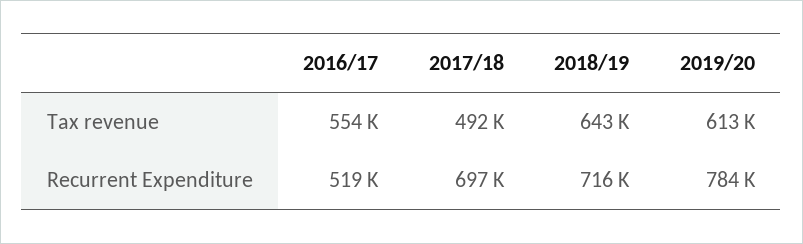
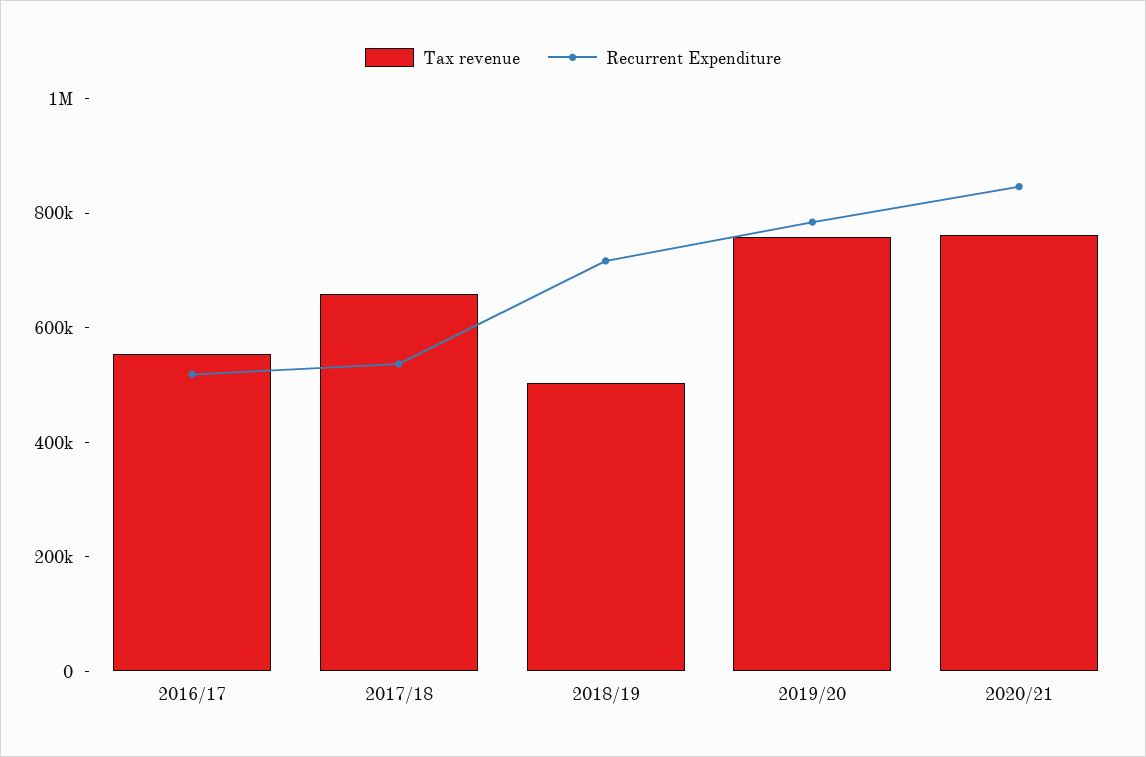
Tax revenue, 2017/18: 492000 -> 650000
Tax revenue, 2018/19: 643000 -> 500000
Tax revenue, 2019/20: 613000 -> 750000
Recurrent Expenditure, 2017/18: 697000 -> 550000
Tax revenue, 2020/21: none -> 750000
Recurrent Expenditure, 2020/21: none -> 850000

